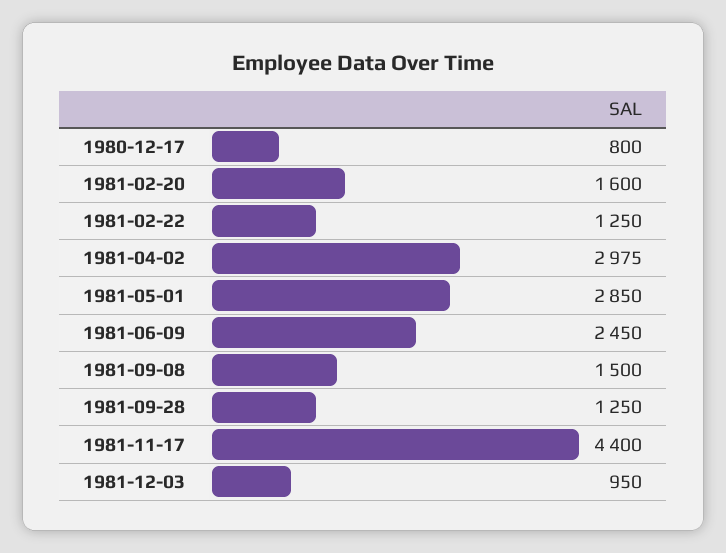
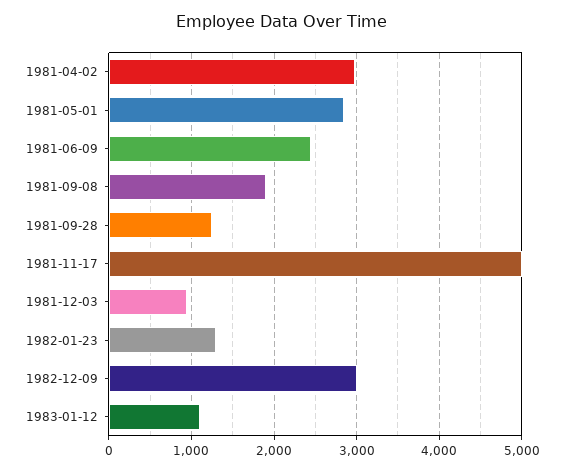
1980-12-17: 800 -> none
1981-02-20: 1600 -> none
1981-02-22: 1250 -> none
1981-09-08: 1500 -> 1900
1981-11-17: 4400 -> 5000
1982-01-23: none -> 1300
1982-12-09: none -> 3000
1983-01-12: none -> 1100

